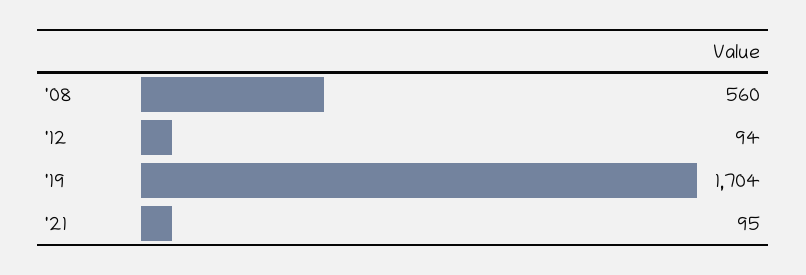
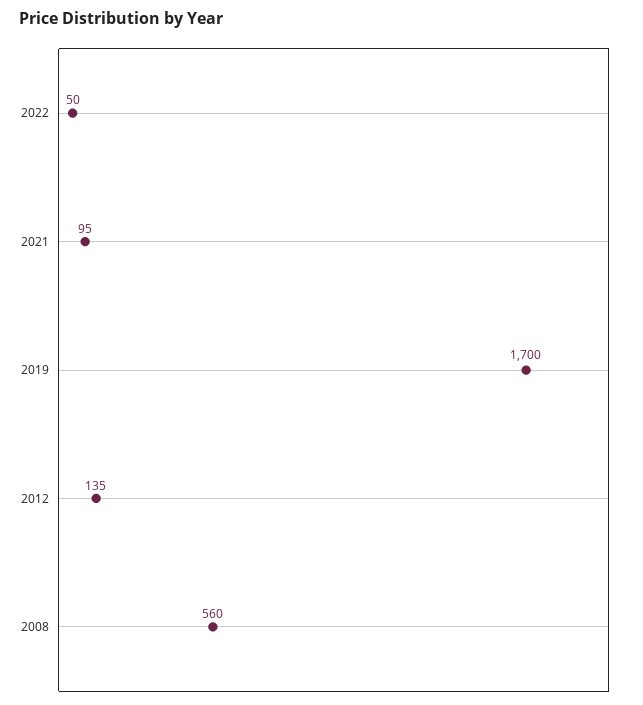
'12: 94 -> 135
'19: 1704 -> 1700
2022: none -> 50

